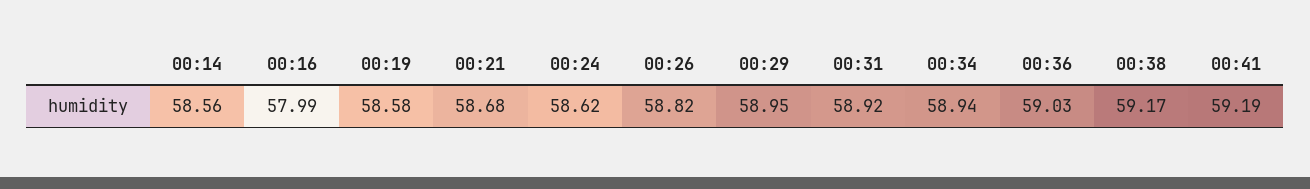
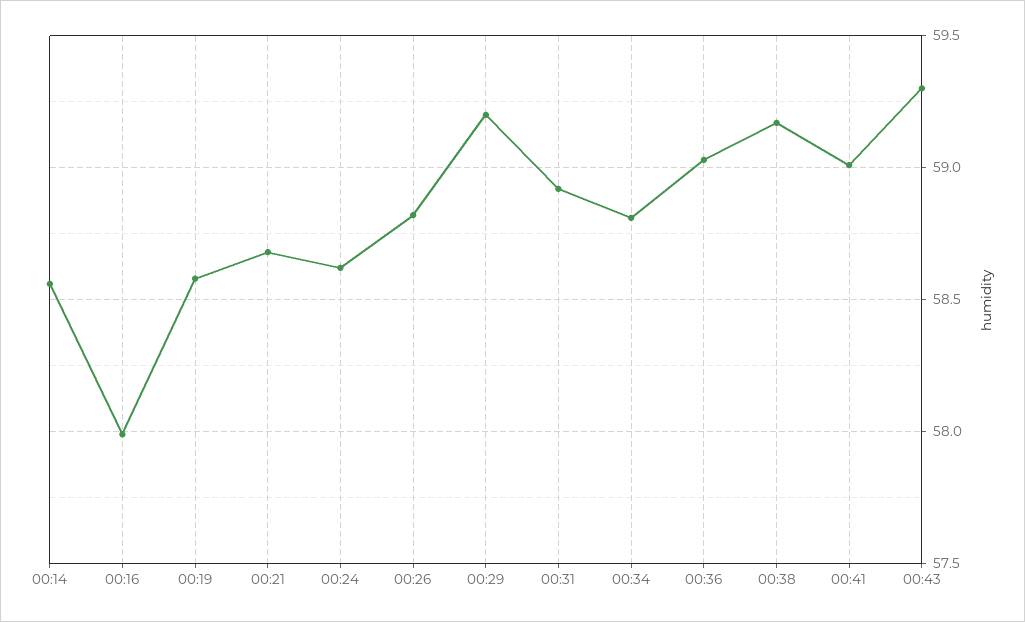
00:29: 58.95 -> 59.2
00:34: 58.94 -> 58.8
00:41: 59.19 -> 59
00:43: none -> 59.3

